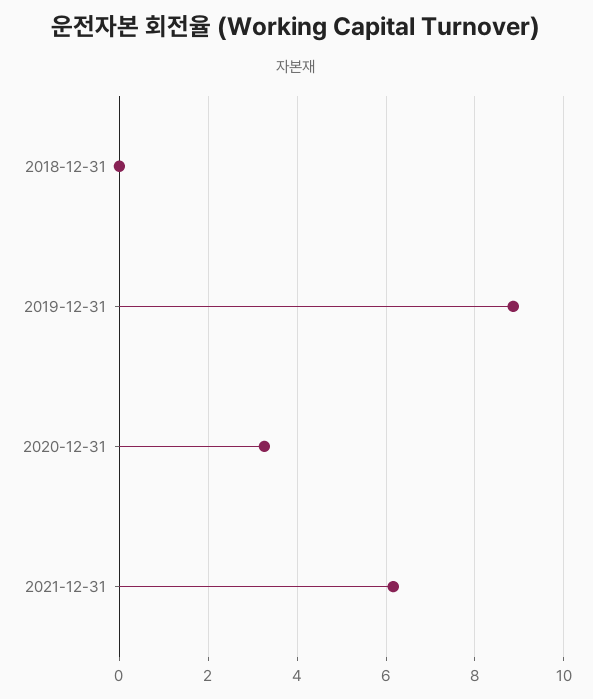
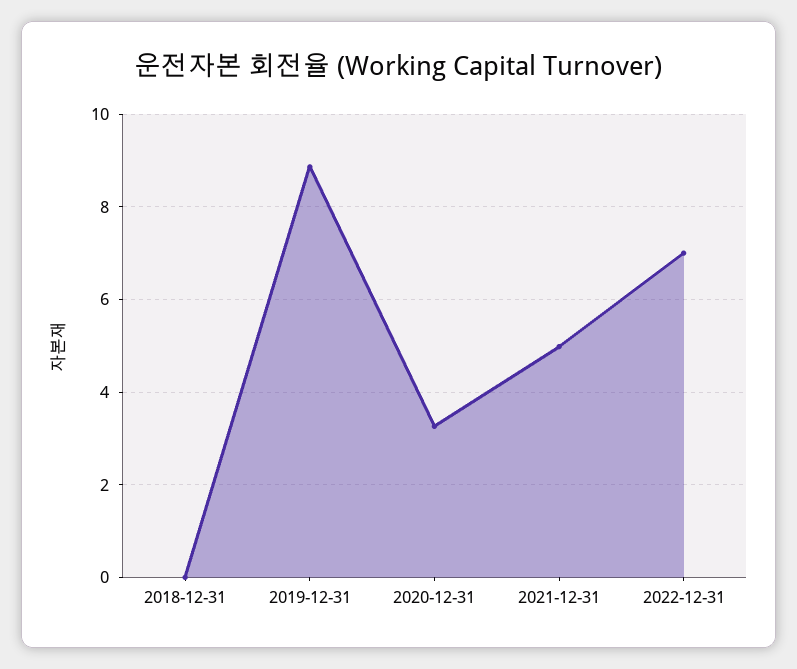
2021-12-31: 6.2 -> 5
2022-12-31: none -> 7

